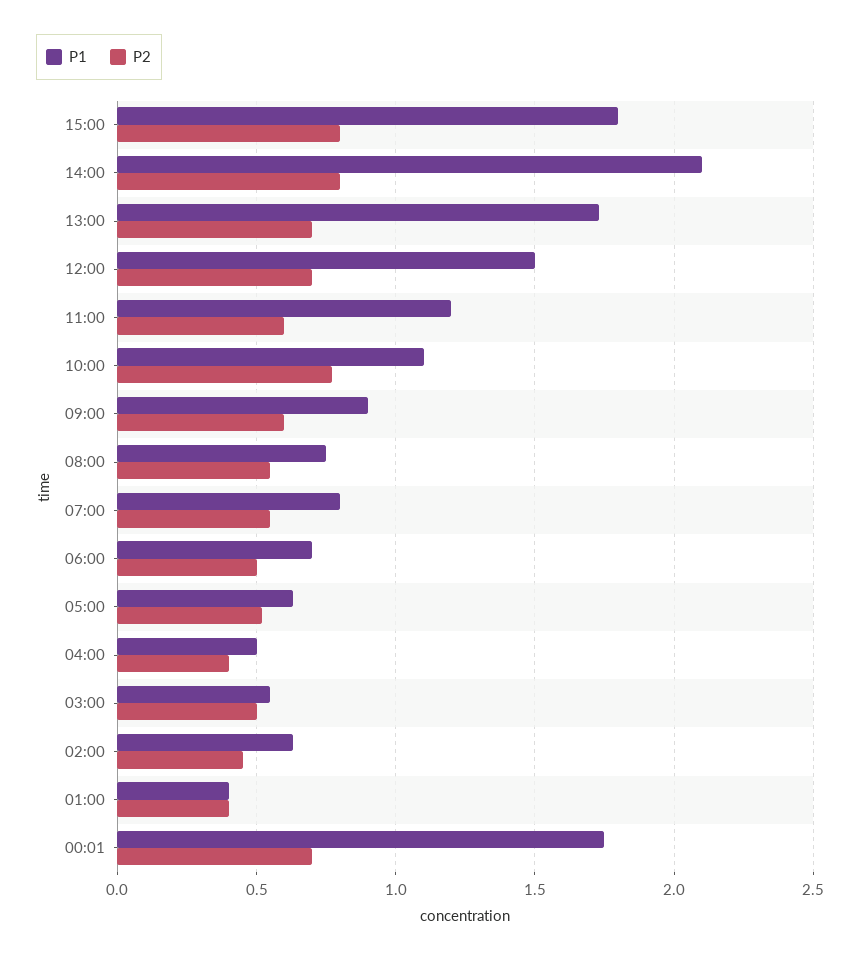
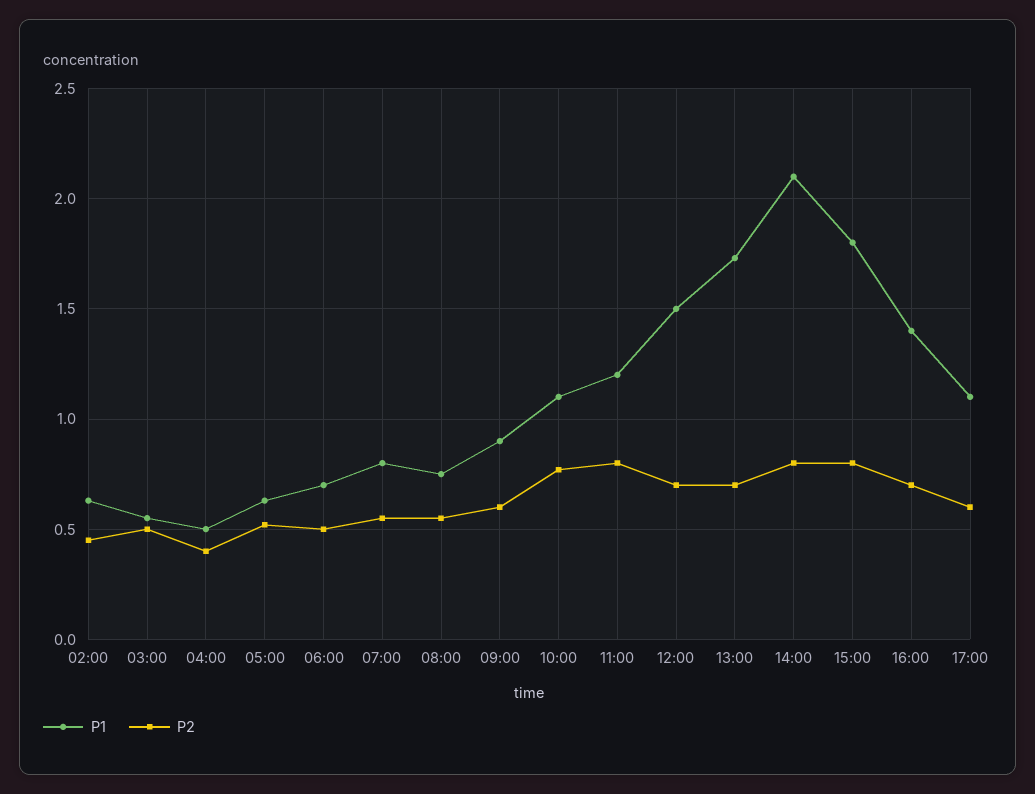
P2, 11:00: 0.6 -> 0.8
P1, 01:00: 0.4 -> none
P2, 01:00: 0.4 -> none
P1, 00:01: 1.75 -> none
P2, 00:01: 0.7 -> none
P1, 16:00: none -> 1.4
P2, 16:00: none -> 0.7
P1, 17:00: none -> 1.1
P2, 17:00: none -> 0.6

